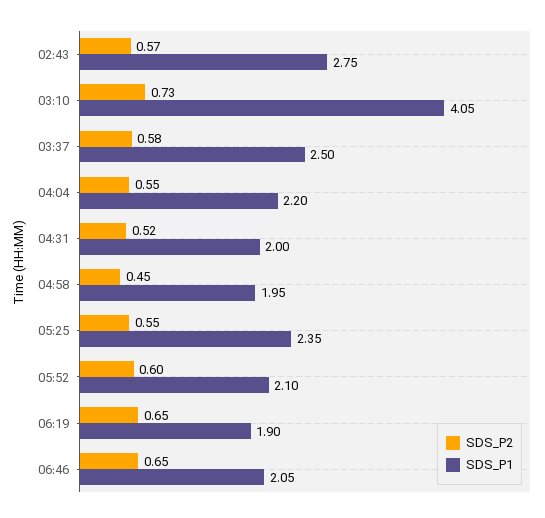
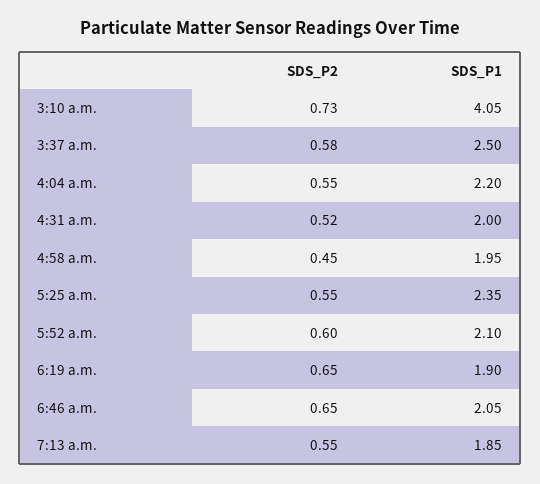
SDS_P2, 02:43: 0.57 -> none
SDS_P1, 02:43: 2.75 -> none
SDS_P2, 7:13 a.m.: none -> 0.55
SDS_P1, 7:13 a.m.: none -> 1.85

